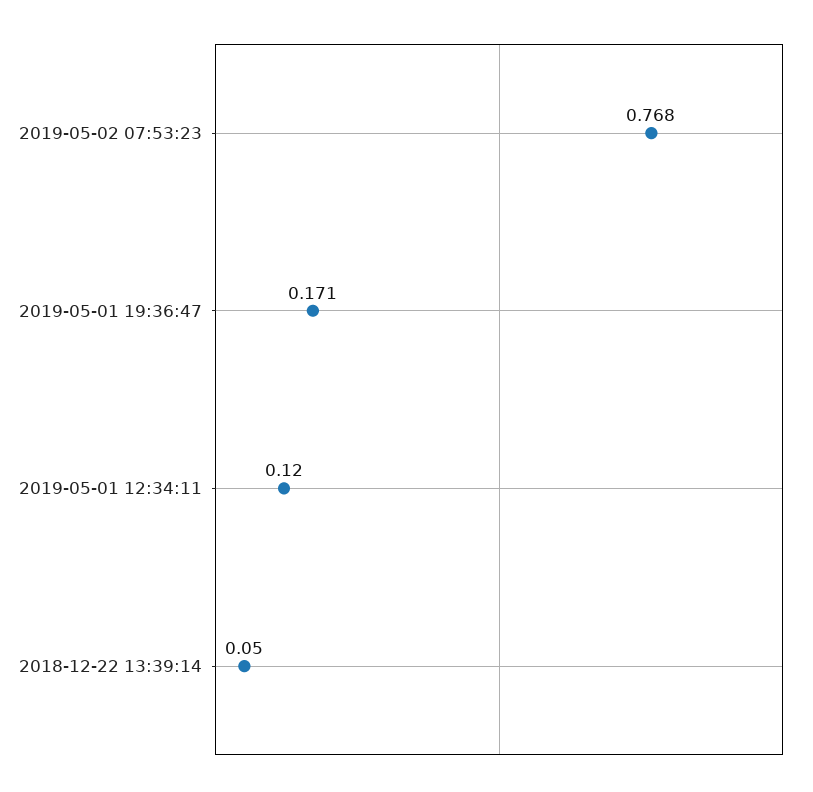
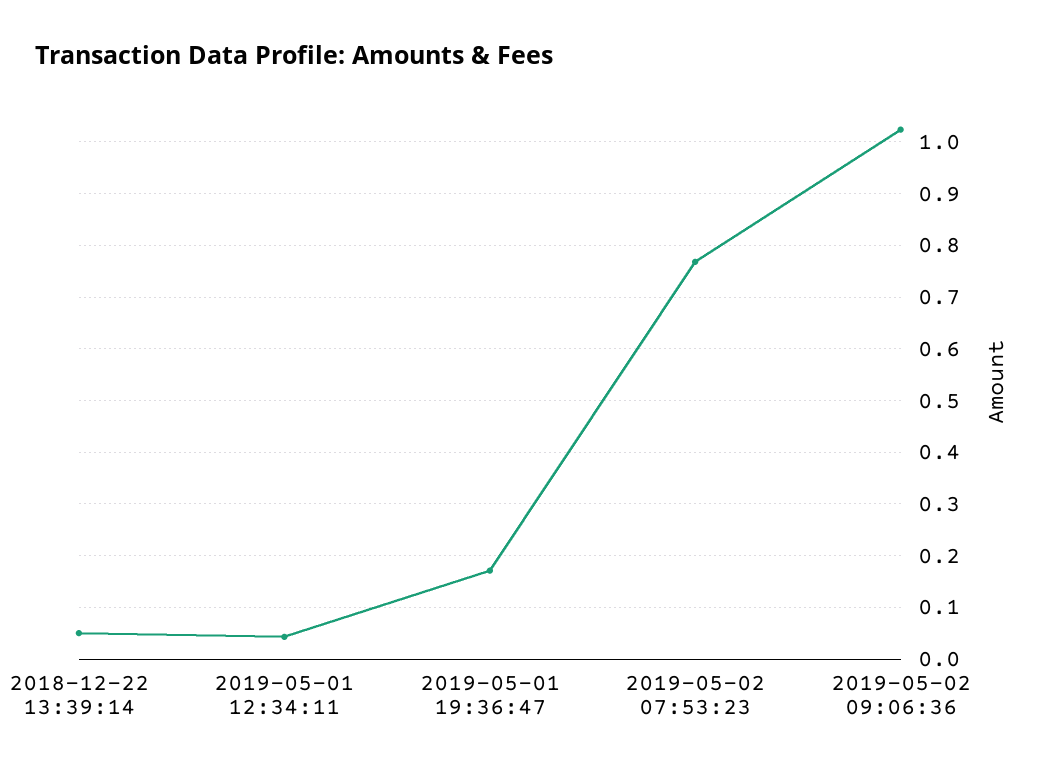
2019-05-01 12:34:11: 0.12 -> 0.04
2019-05-02 09:06:36: none -> 1.02

